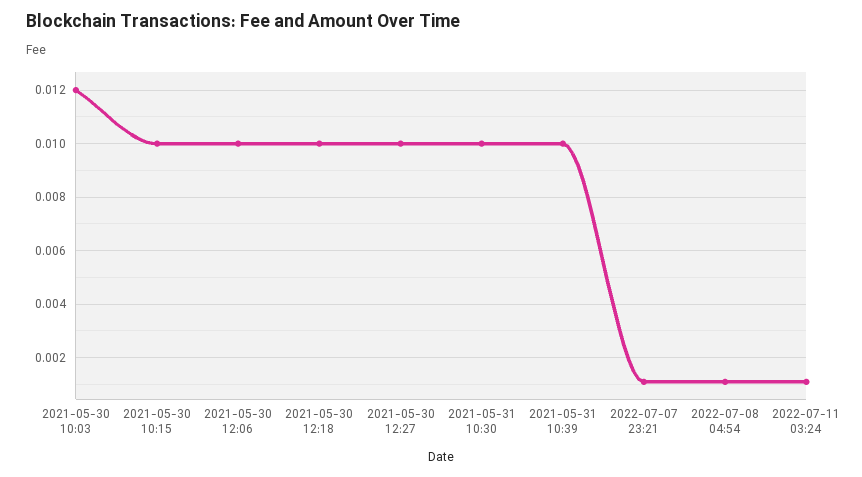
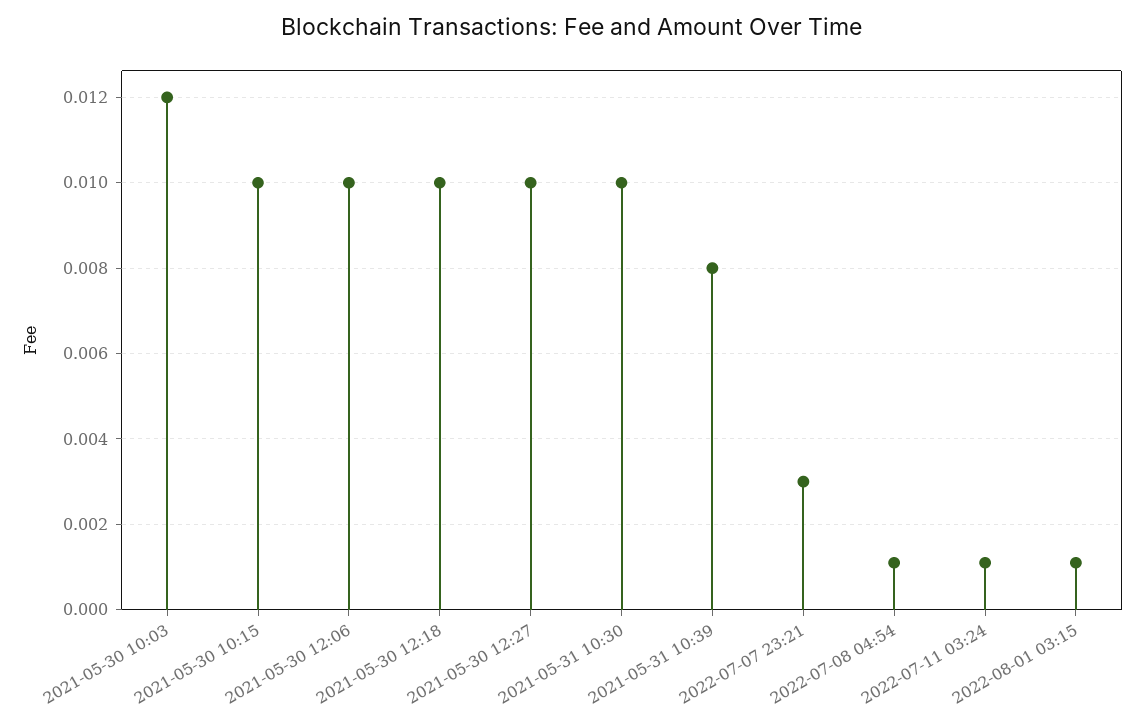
2021-05-31 10:39: 0.01 -> 0.008
2022-07-07 23:21: 0.001 -> 0.003
2022-08-01 03:15: none -> 0.001

